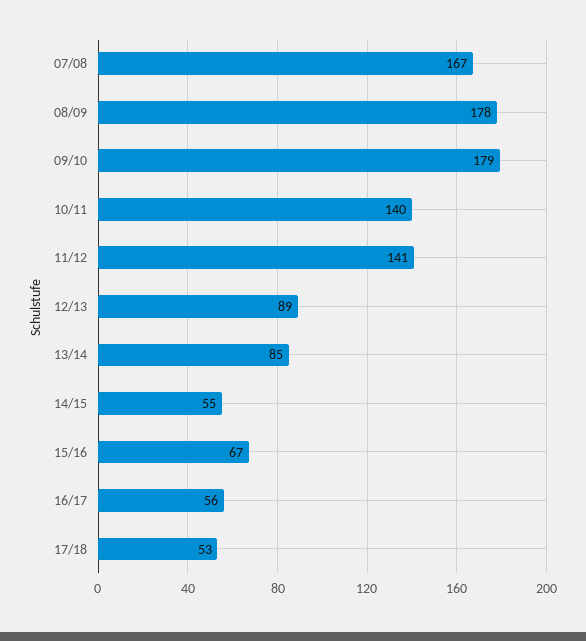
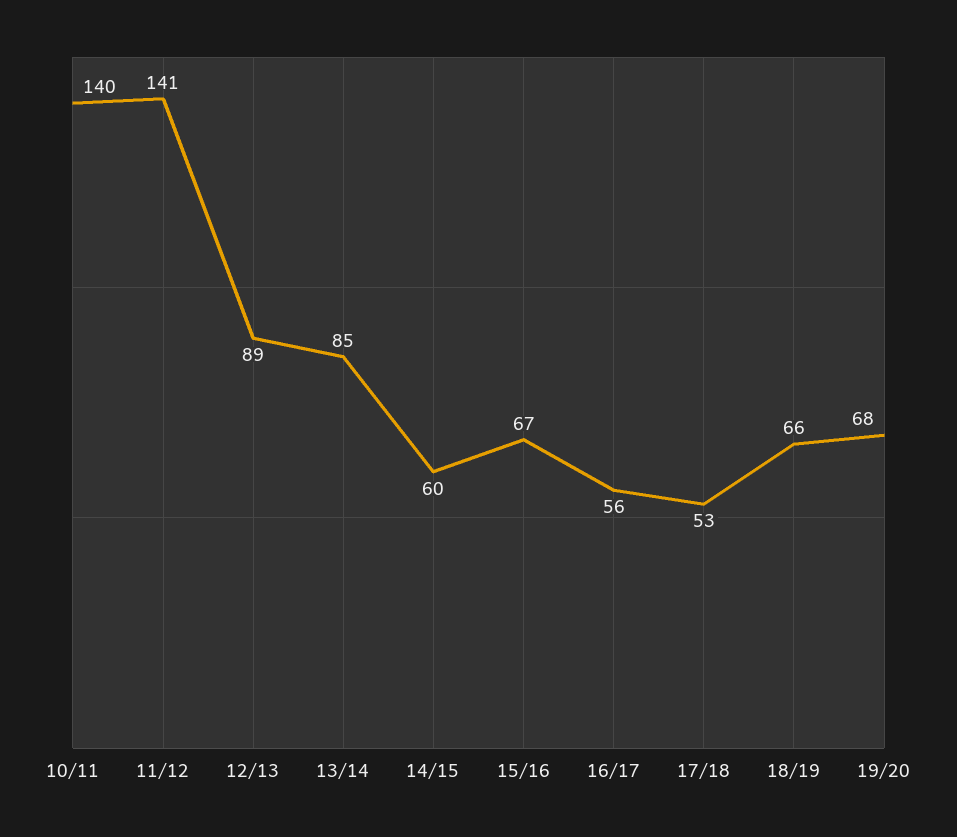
07/08: 167 -> none
08/09: 178 -> none
09/10: 179 -> none
14/15: 55 -> 60
18/19: none -> 66
19/20: none -> 68

